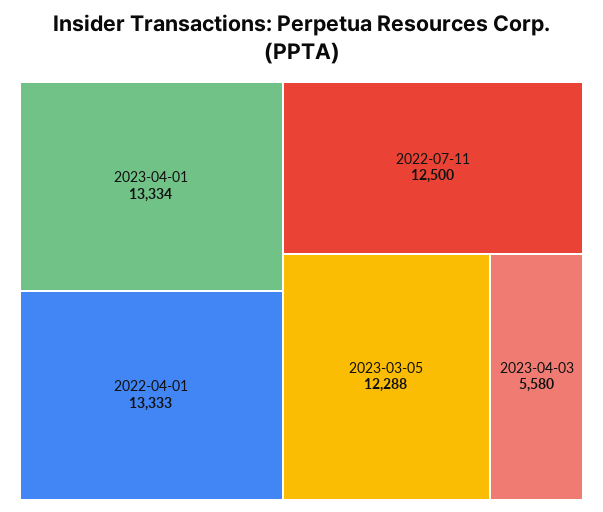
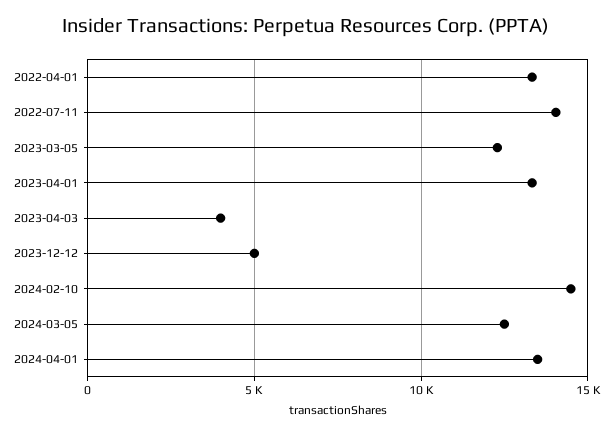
2022-07-11: 12500 -> 14000
2023-04-03: 5580 -> 4000
2023-12-12: none -> 5000
2024-02-10: none -> 14500
2024-03-05: none -> 12500
2024-04-01: none -> 13500

